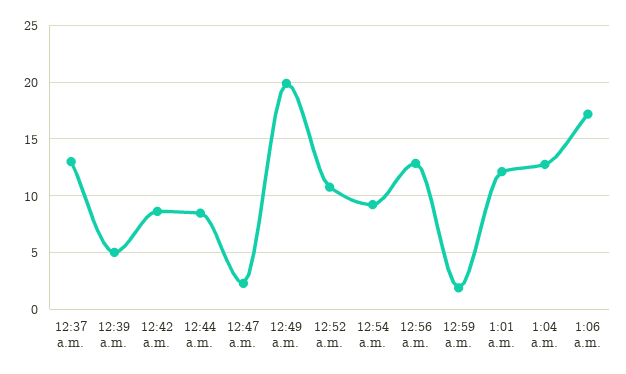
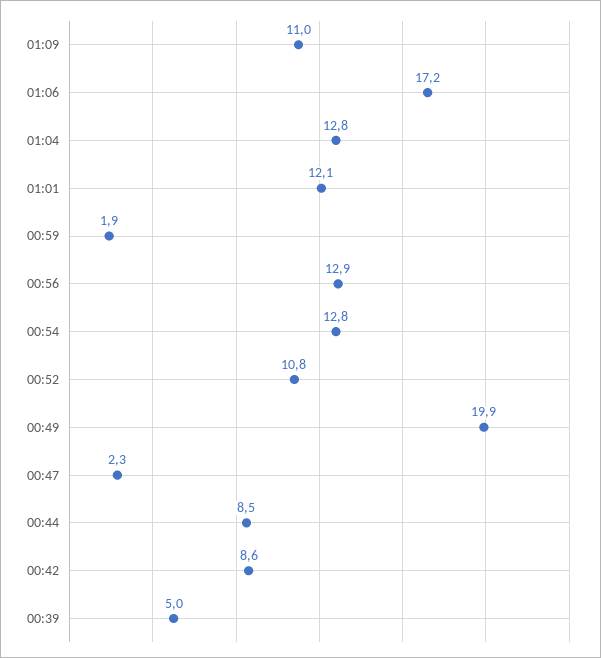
12:37 a.m.: 13 -> none
12:54 a.m.: 9 -> 12.8
01:09: none -> 11

